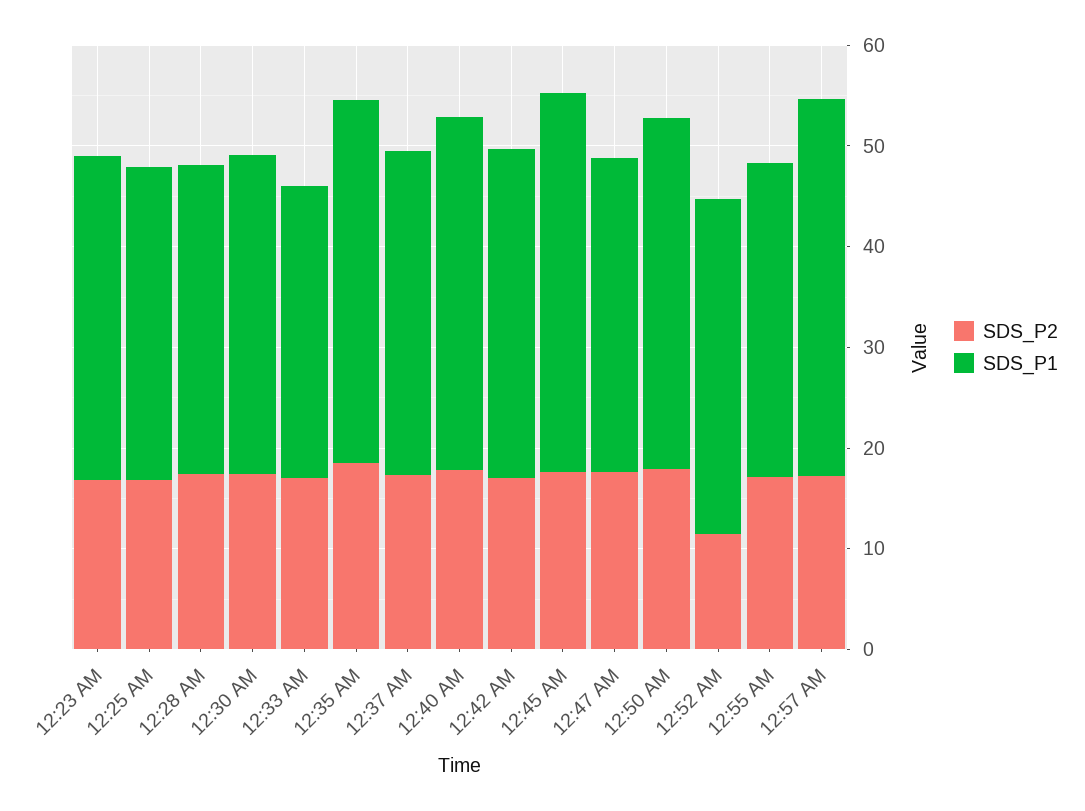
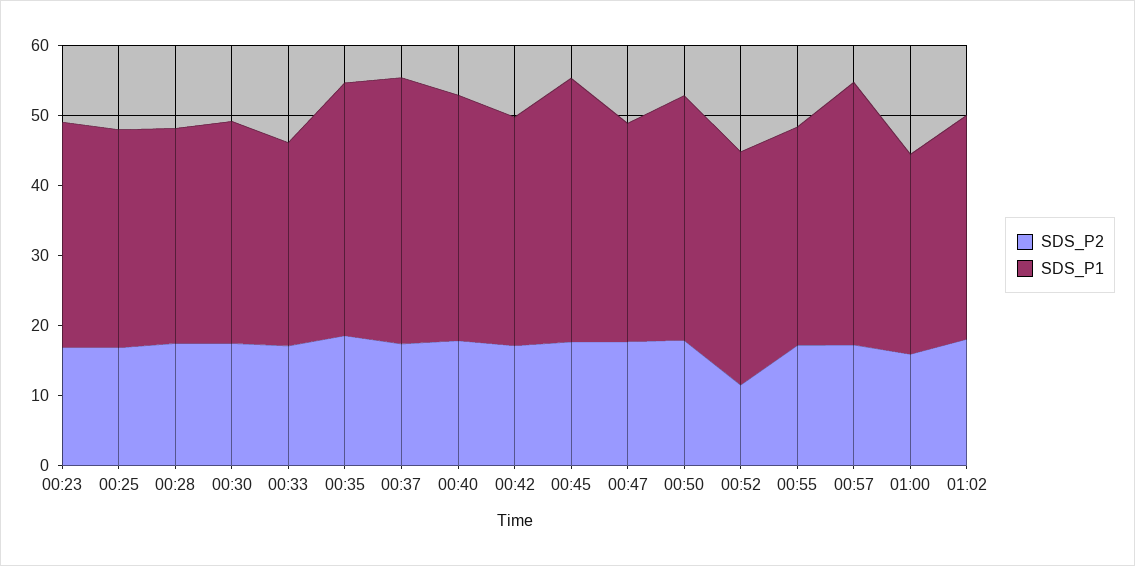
SDS_P1, 12:37 AM: 32 -> 38
SDS_P2, 01:00: none -> 16
SDS_P1, 01:00: none -> 28
SDS_P2, 01:02: none -> 18
SDS_P1, 01:02: none -> 32

